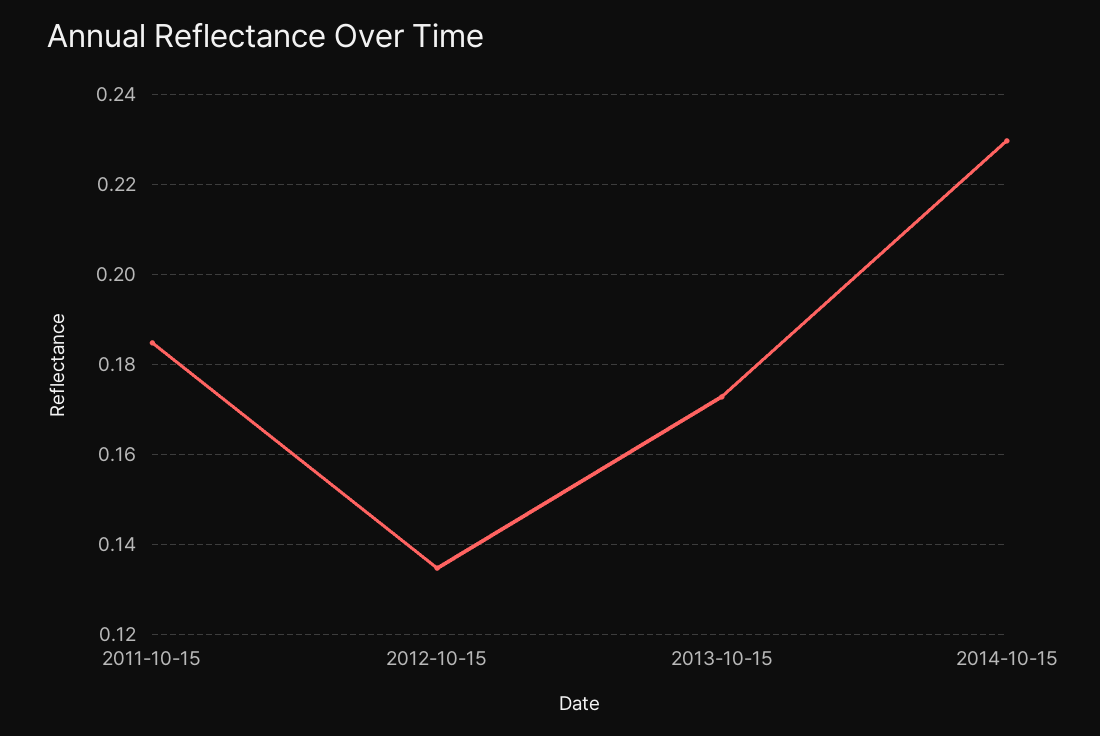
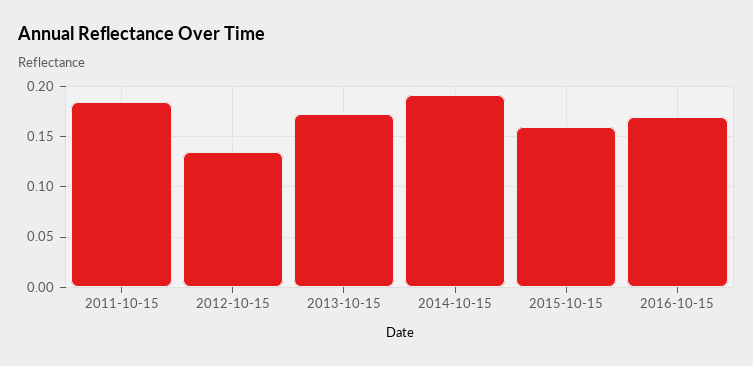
2014-10-15: 0.23 -> 0.19
2015-10-15: none -> 0.16
2016-10-15: none -> 0.17

